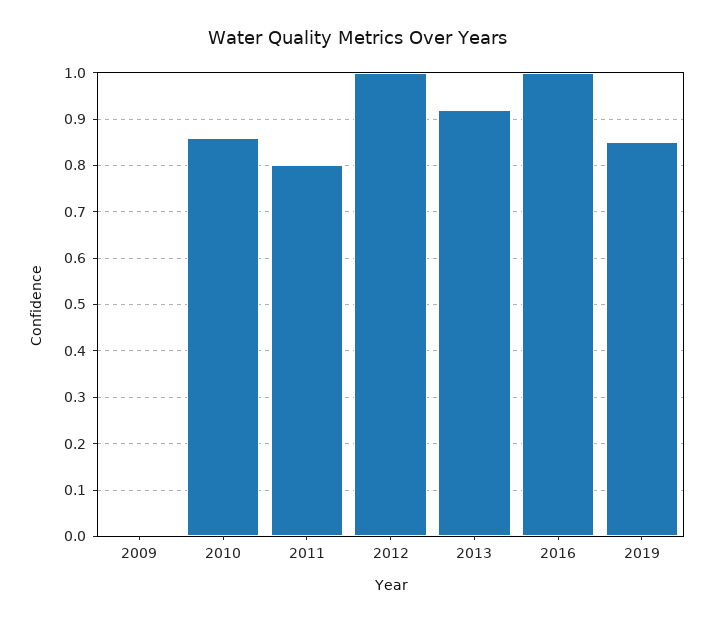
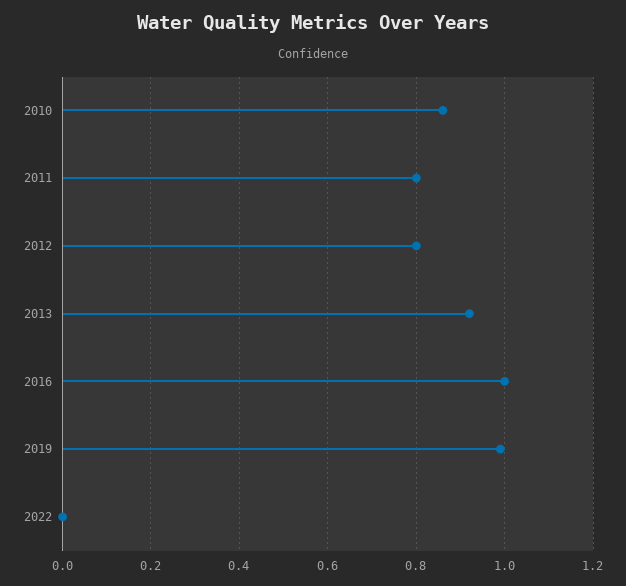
2009: 0 -> none
2012: 1 -> 0.8
2019: 0.85 -> 1
2022: none -> 0

